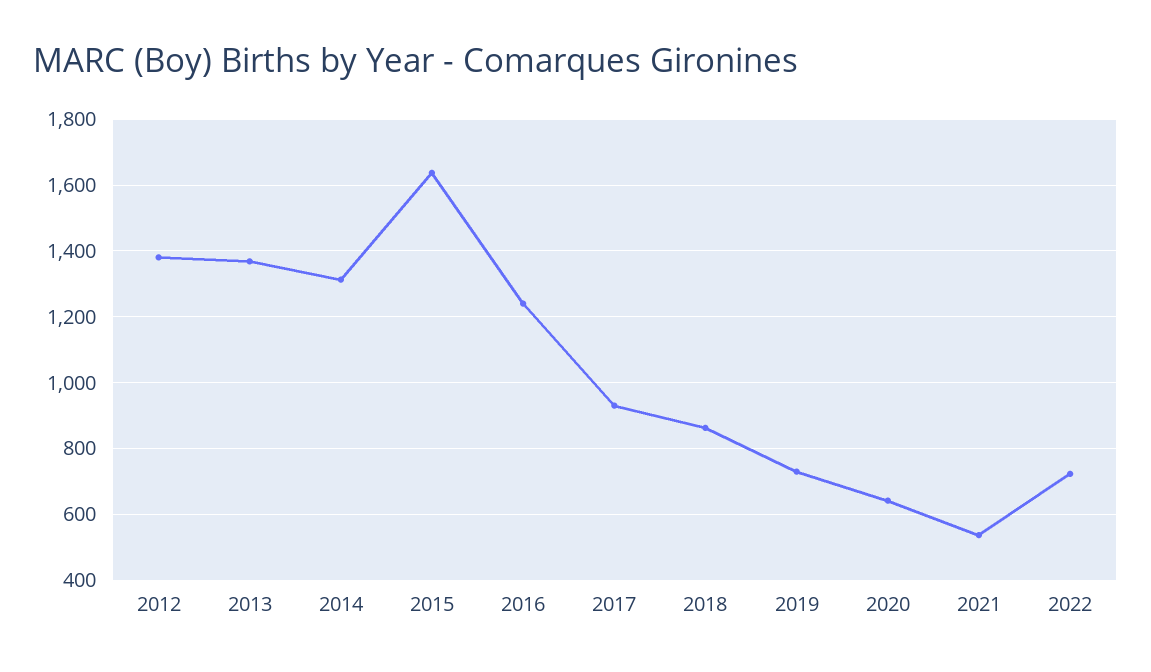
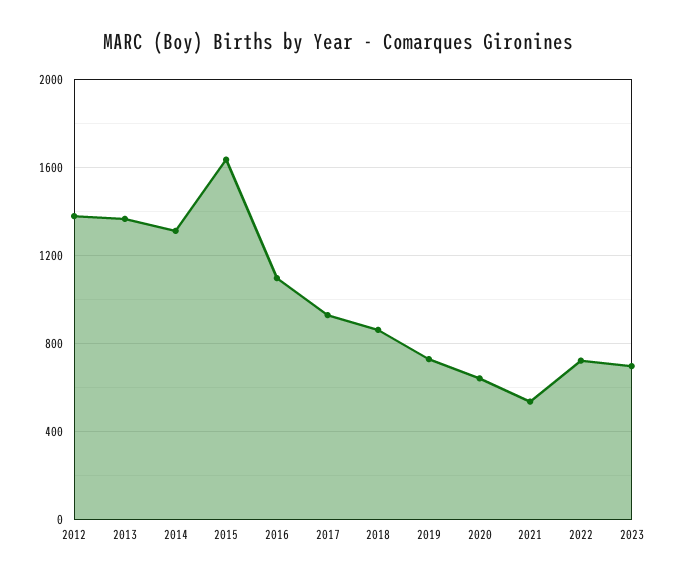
2016: 1240 -> 1100
2023: none -> 700

